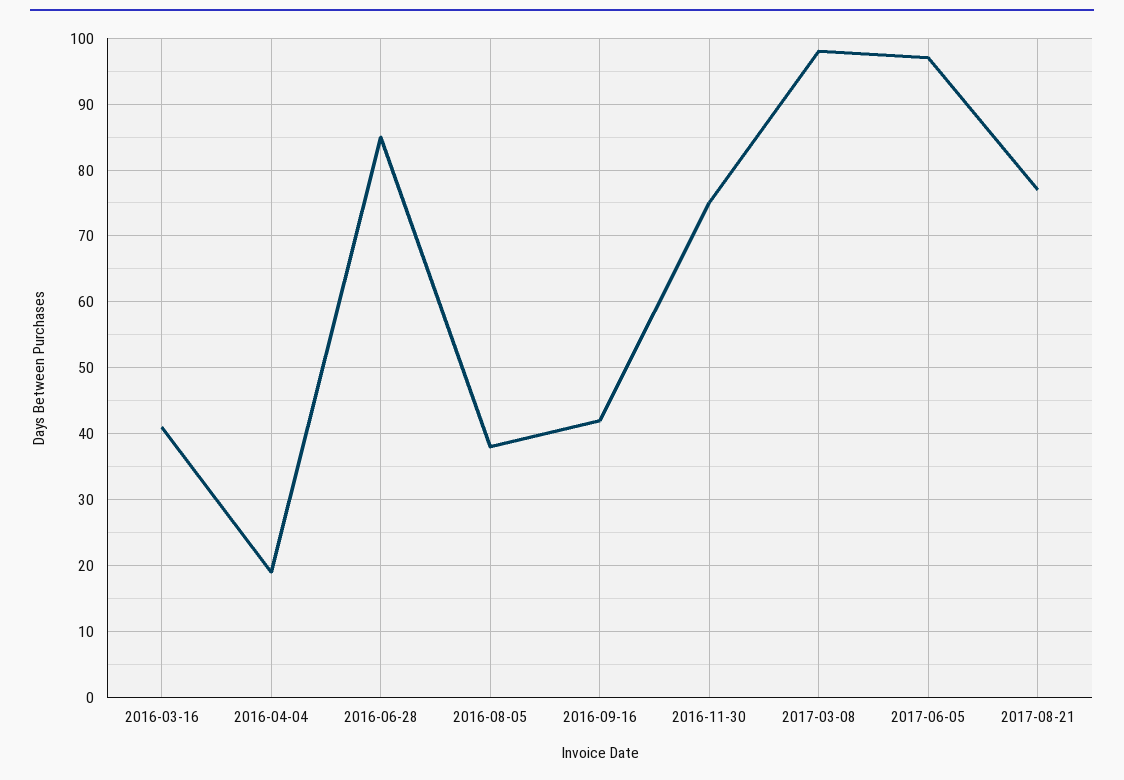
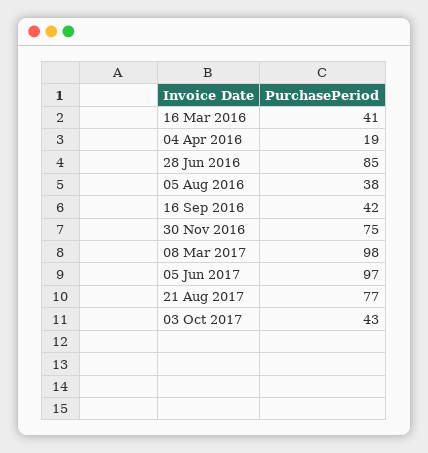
03 Oct 2017: none -> 43

